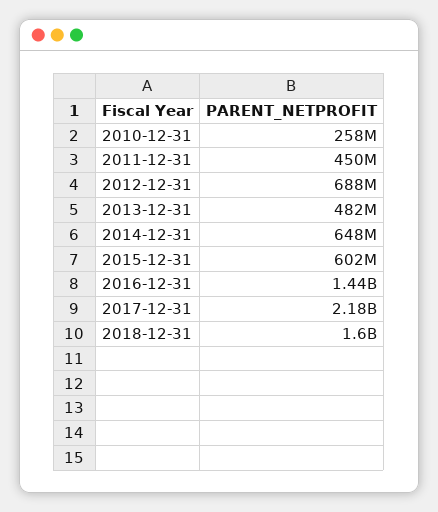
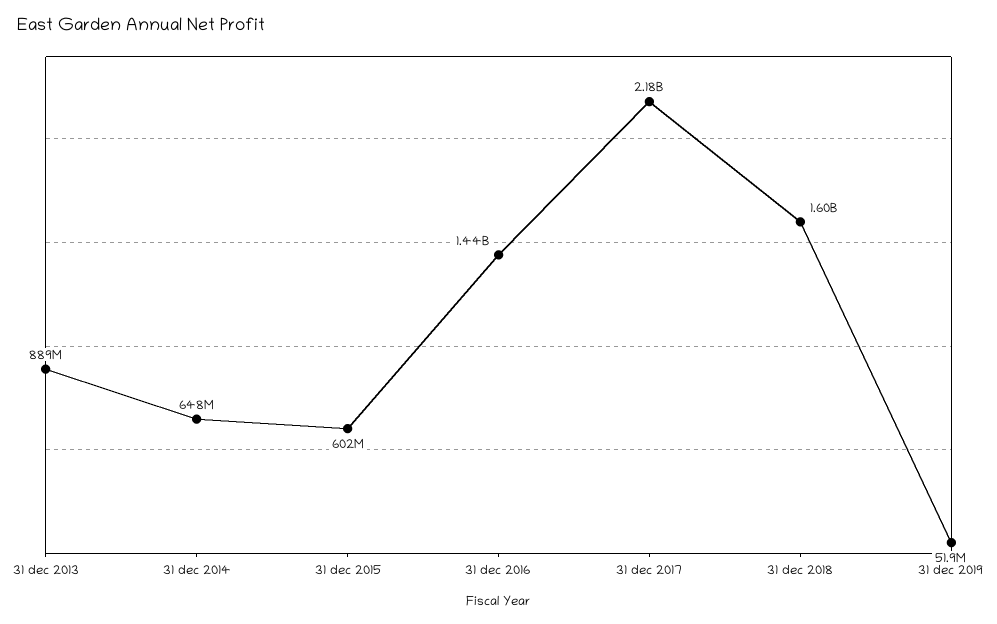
2010-12-31: 258000000 -> none
2011-12-31: 450000000 -> none
2012-12-31: 688000000 -> none
2013-12-31: 482000000 -> 889000000
31 dec 2019: none -> 51900000

